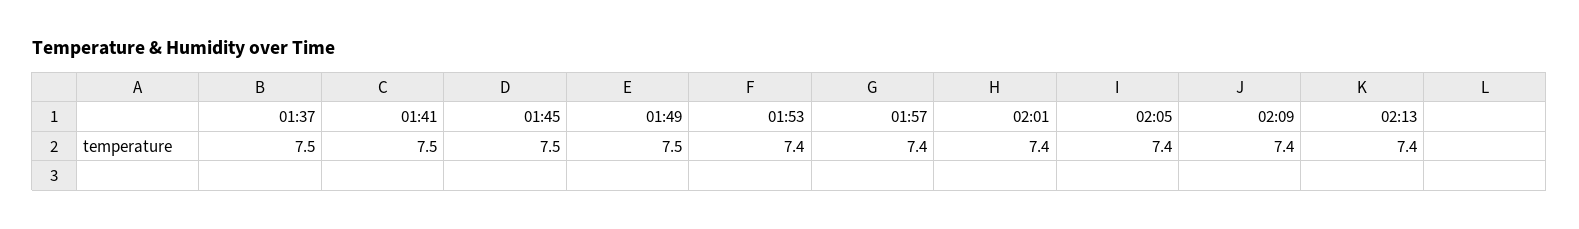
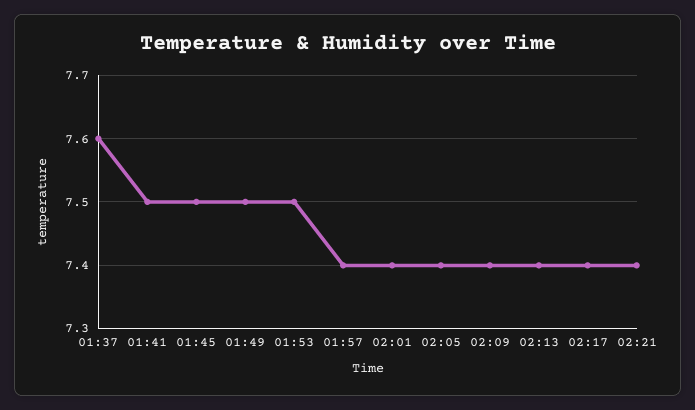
01:37: 7.5 -> 7.6
01:53: 7.4 -> 7.5
02:17: none -> 7.4
02:21: none -> 7.4

